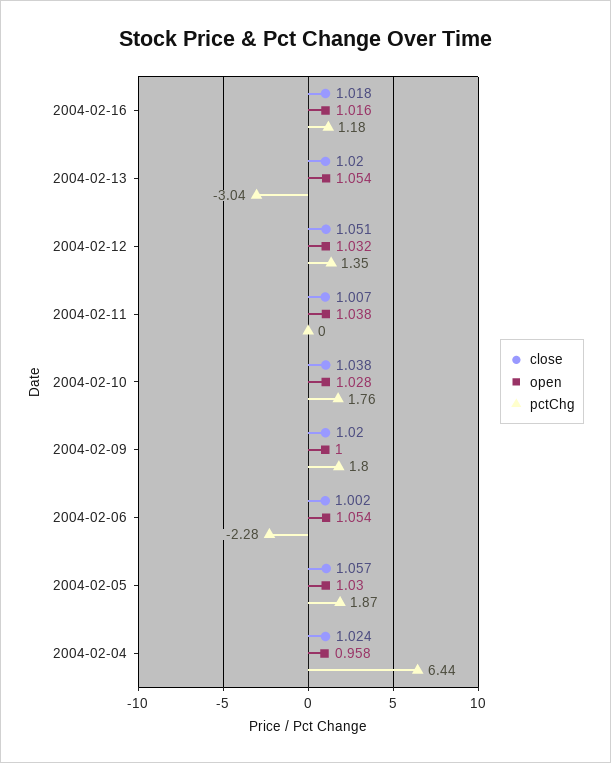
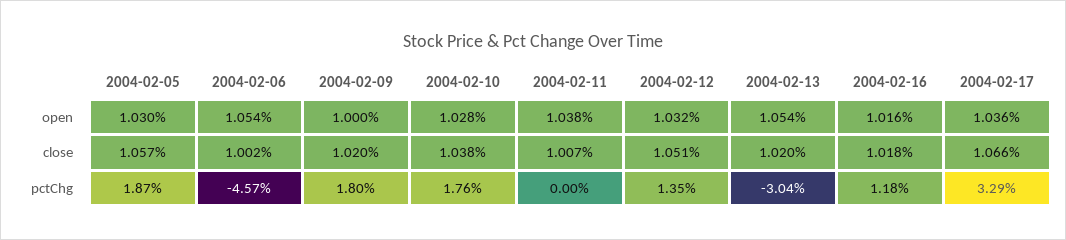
pctChg, 2004-02-06: -2.28 -> -4.57
close, 2004-02-04: 1.024 -> none
open, 2004-02-04: 0.958 -> none
pctChg, 2004-02-04: 6.44 -> none
open, 2004-02-17: none -> 1.036
close, 2004-02-17: none -> 1.066
pctChg, 2004-02-17: none -> 3.29

